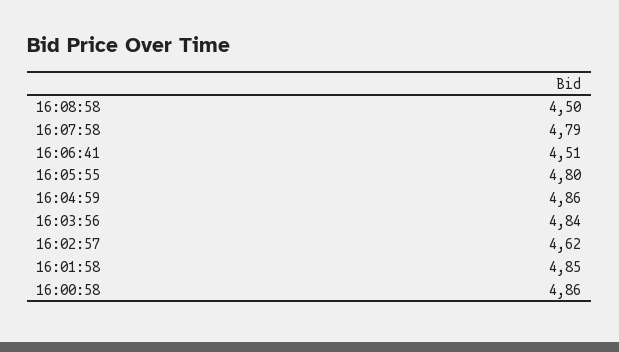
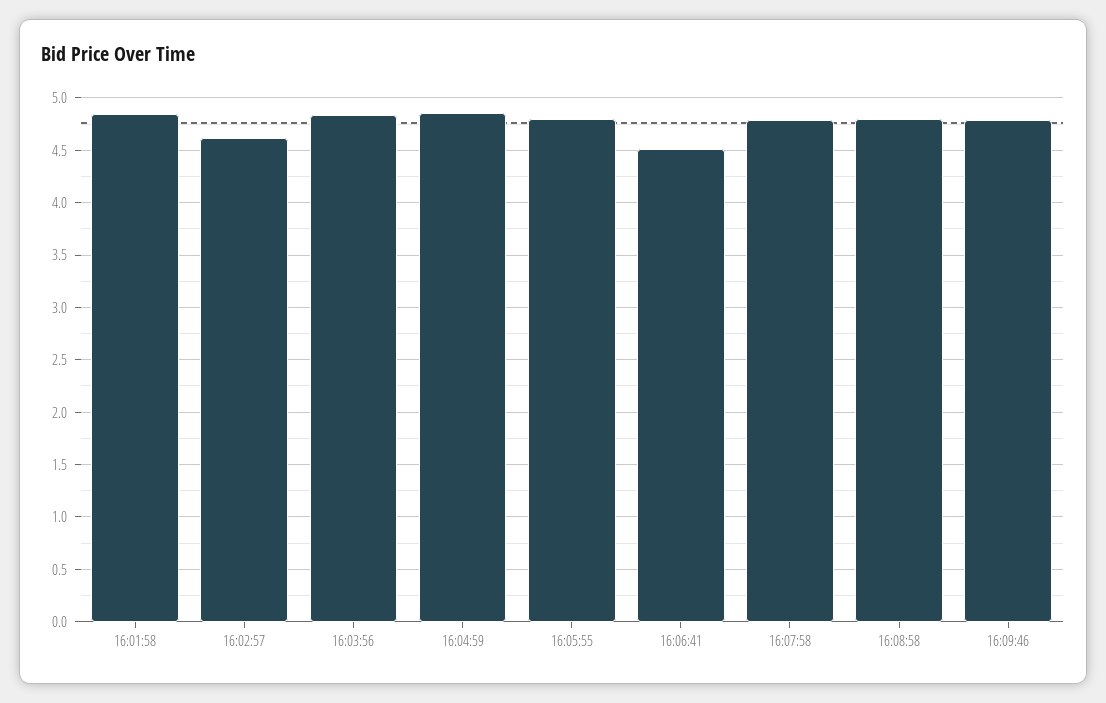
16:08:58: 4.5 -> 4.8
16:00:58: 4.86 -> none
16:09:46: none -> 4.8

